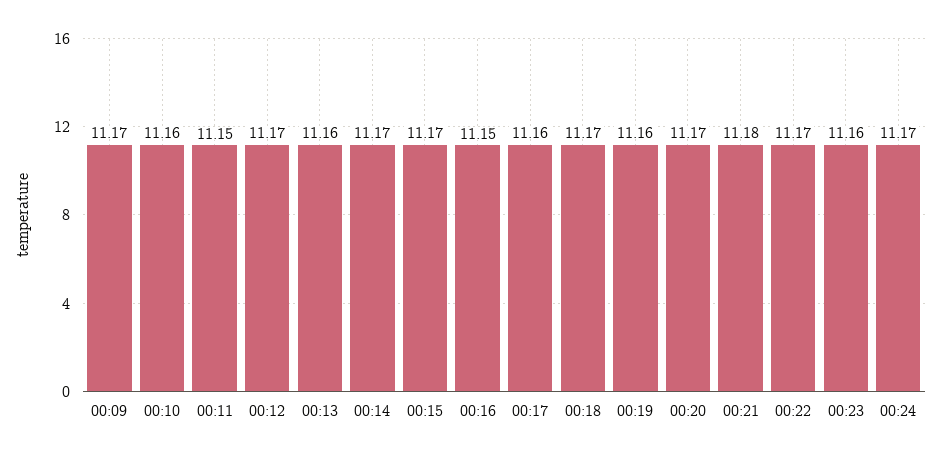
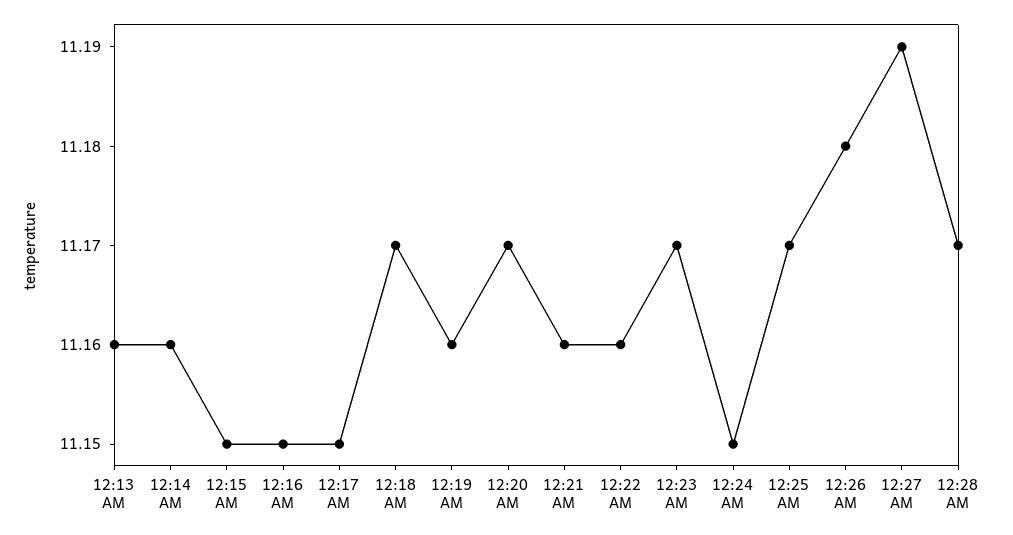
00:09: 11.17 -> none
00:10: 11.16 -> none
00:11: 11.15 -> none
00:12: 11.17 -> none
00:14: 11.17 -> 11.16
00:15: 11.17 -> 11.15
00:17: 11.16 -> 11.15
00:21: 11.18 -> 11.16
00:22: 11.17 -> 11.16
00:23: 11.16 -> 11.17
00:24: 11.17 -> 11.15
12:25 AM: none -> 11.17
12:26 AM: none -> 11.18
12:27 AM: none -> 11.19
12:28 AM: none -> 11.17

